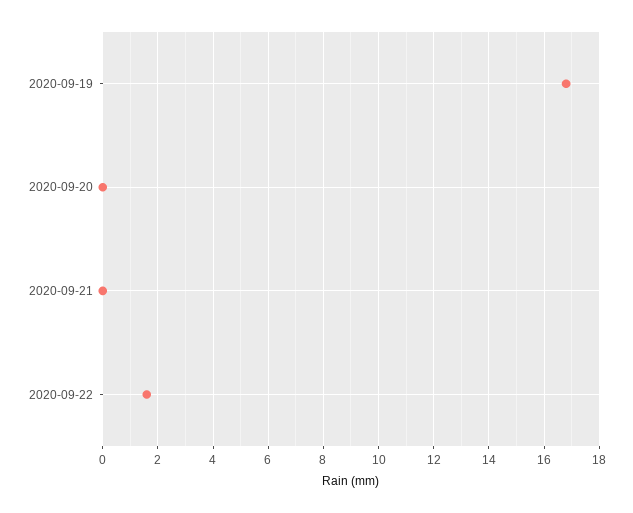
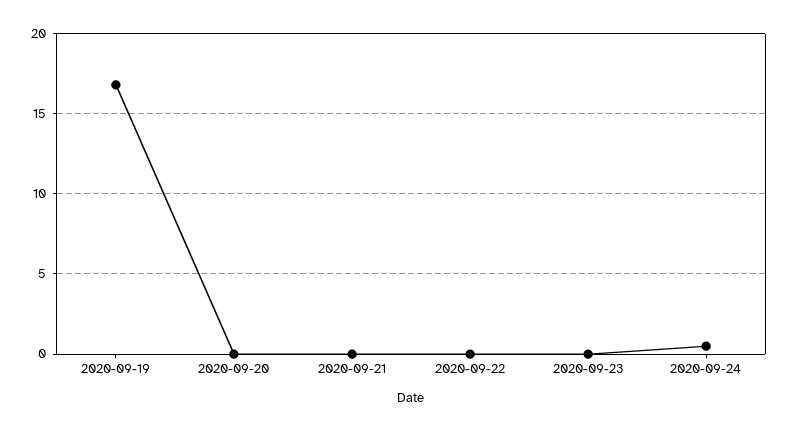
2020-09-22: 1.5 -> 0
2020-09-23: none -> 0
2020-09-24: none -> 0.5

